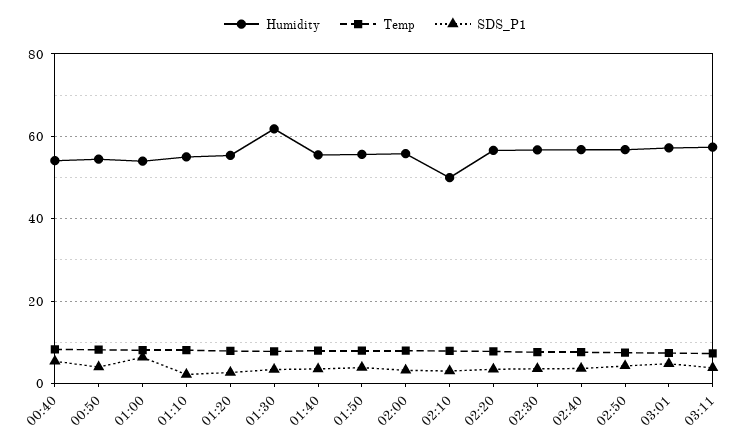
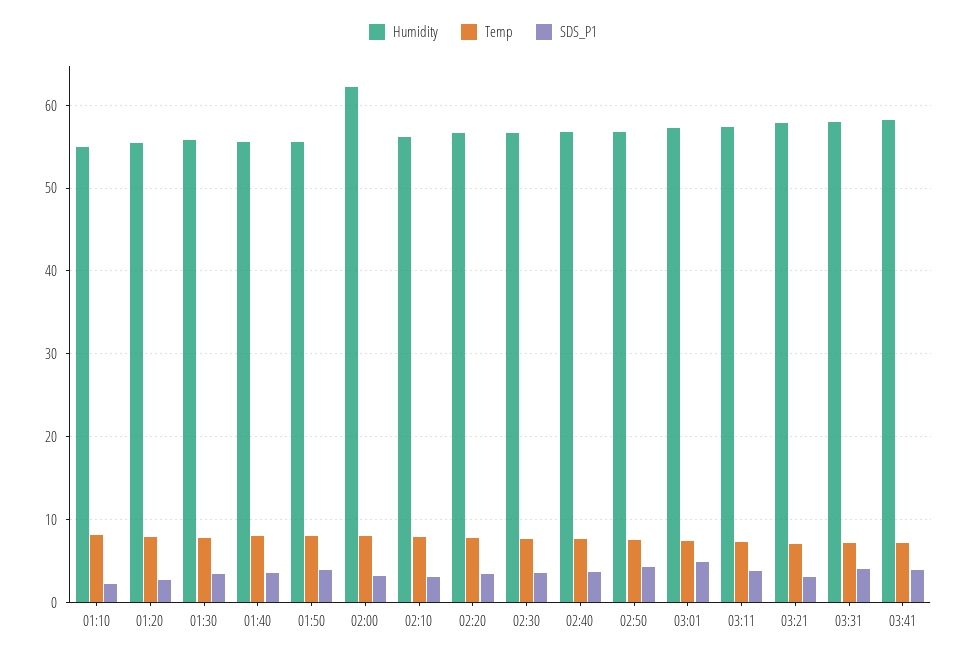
Humidity, 00:40: 54 -> none
Temp, 00:40: 8 -> none
SDS_P1, 00:40: 6 -> none
Humidity, 00:50: 54 -> none
Temp, 00:50: 8 -> none
SDS_P1, 00:50: 4 -> none
Humidity, 01:00: 54 -> none
Temp, 01:00: 8 -> none
SDS_P1, 01:00: 6 -> none
Humidity, 01:30: 62 -> 56
Humidity, 02:00: 56 -> 62
Humidity, 02:10: 50 -> 56
Humidity, 03:21: none -> 58
Temp, 03:21: none -> 7
SDS_P1, 03:21: none -> 3
Humidity, 03:31: none -> 58
Temp, 03:31: none -> 7
SDS_P1, 03:31: none -> 4
Humidity, 03:41: none -> 58
Temp, 03:41: none -> 7
SDS_P1, 03:41: none -> 4

